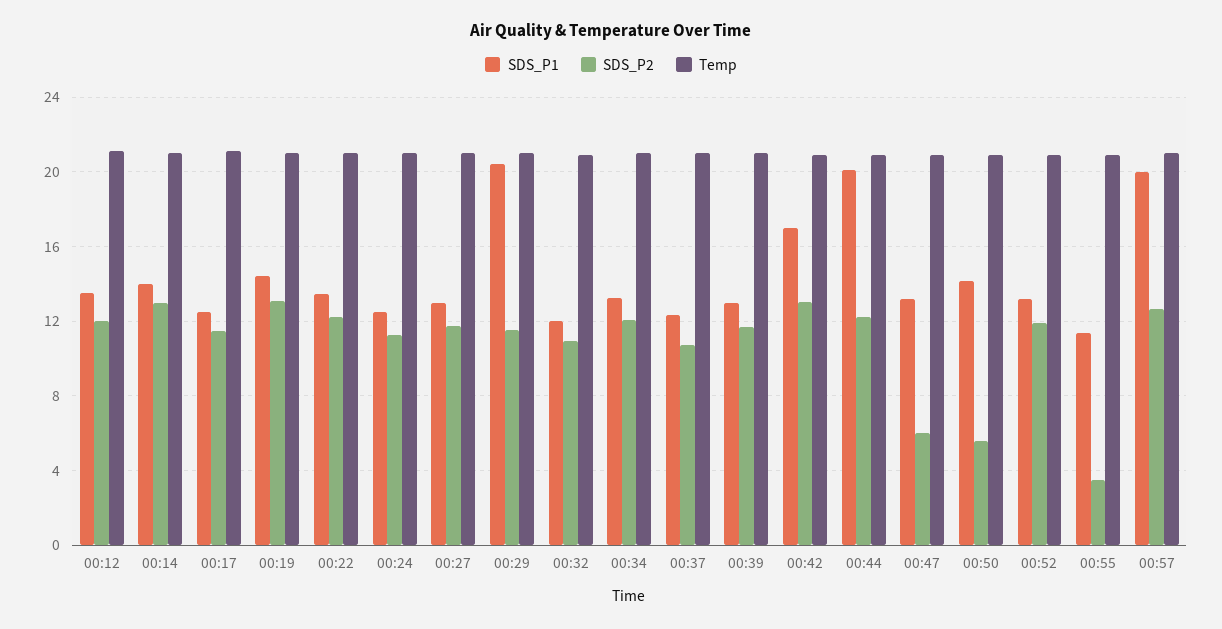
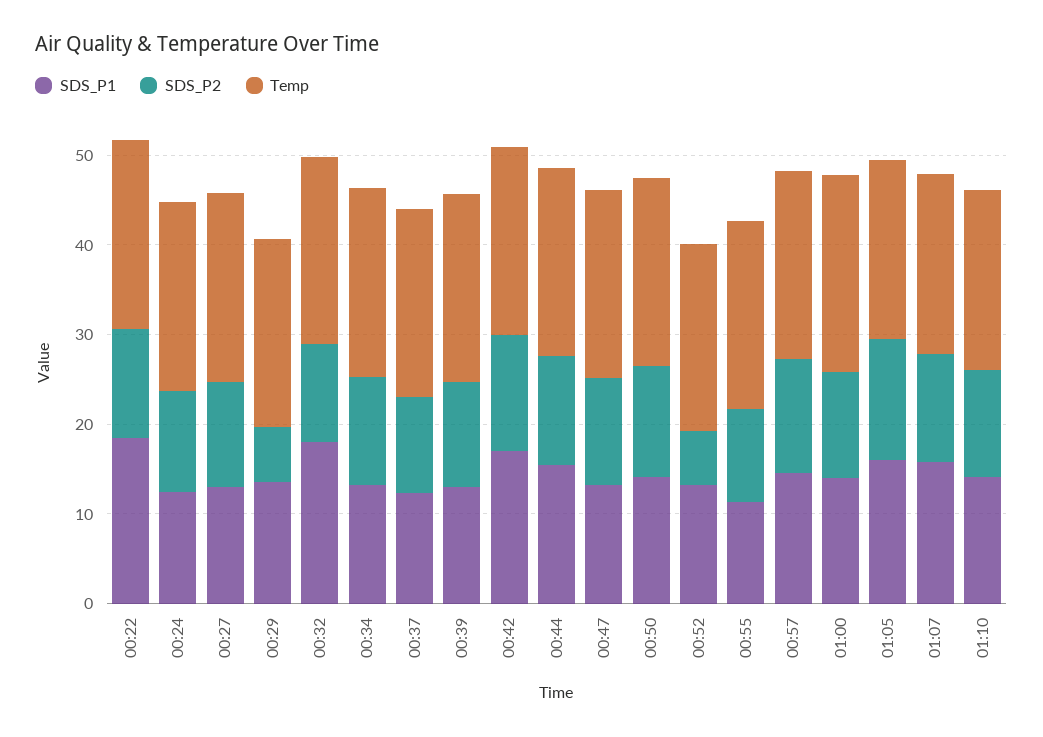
SDS_P1, 00:12: 13.5 -> none
SDS_P2, 00:12: 12 -> none
Temp, 00:12: 21 -> none
SDS_P1, 00:14: 14 -> none
SDS_P2, 00:14: 13 -> none
Temp, 00:14: 21 -> none
SDS_P1, 00:17: 12.5 -> none
SDS_P2, 00:17: 11.5 -> none
Temp, 00:17: 21 -> none
SDS_P1, 00:19: 14.5 -> none
SDS_P2, 00:19: 13 -> none
Temp, 00:19: 21 -> none
SDS_P1, 00:22: 13.5 -> 18
SDS_P1, 00:29: 20.5 -> 14
SDS_P2, 00:29: 11.5 -> 6
SDS_P1, 00:32: 12 -> 18
SDS_P1, 00:44: 20 -> 16
SDS_P2, 00:47: 6 -> 12
SDS_P2, 00:50: 5.5 -> 12
SDS_P2, 00:52: 12 -> 6
SDS_P2, 00:55: 3.5 -> 10
SDS_P1, 00:57: 20 -> 14
SDS_P1, 01:00: none -> 14
SDS_P2, 01:00: none -> 12
Temp, 01:00: none -> 22
SDS_P1, 01:05: none -> 16
SDS_P2, 01:05: none -> 14
Temp, 01:05: none -> 20
SDS_P1, 01:07: none -> 16
SDS_P2, 01:07: none -> 12
Temp, 01:07: none -> 20
SDS_P1, 01:10: none -> 14
SDS_P2, 01:10: none -> 12
Temp, 01:10: none -> 20

